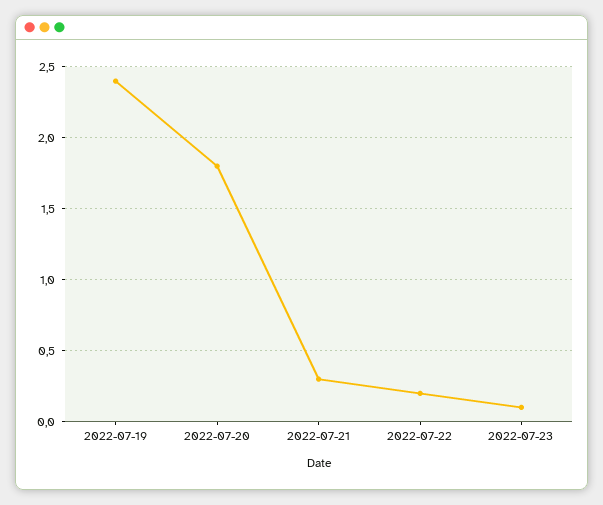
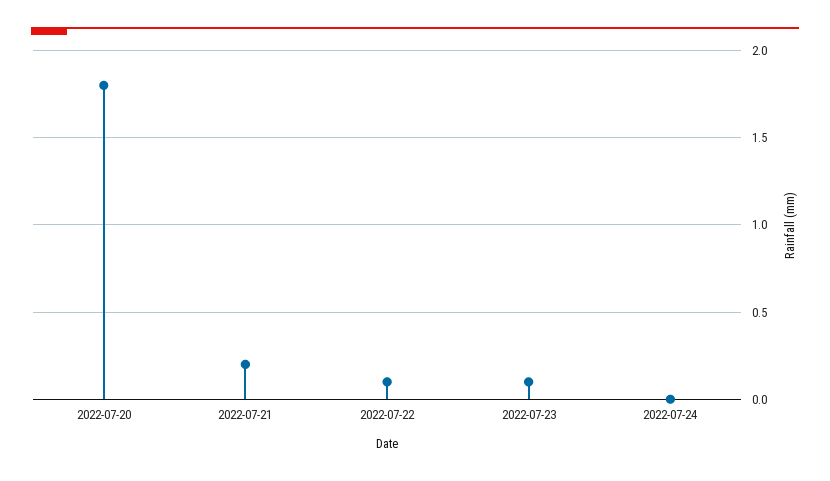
2022-07-19: 2.4 -> none
2022-07-21: 0.3 -> 0.2
2022-07-22: 0.2 -> 0.1
2022-07-24: none -> 0

